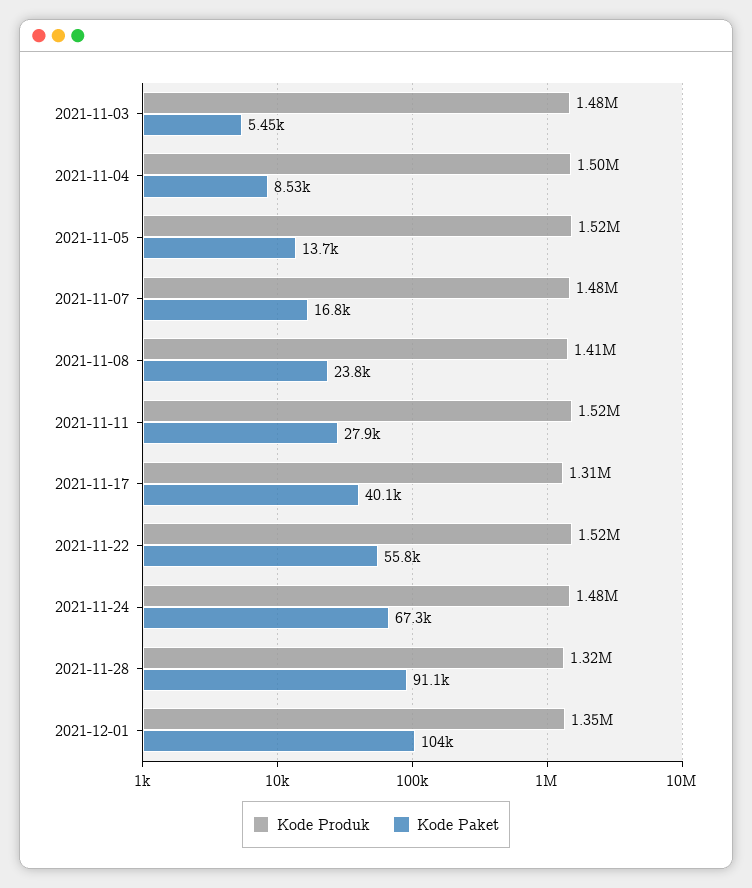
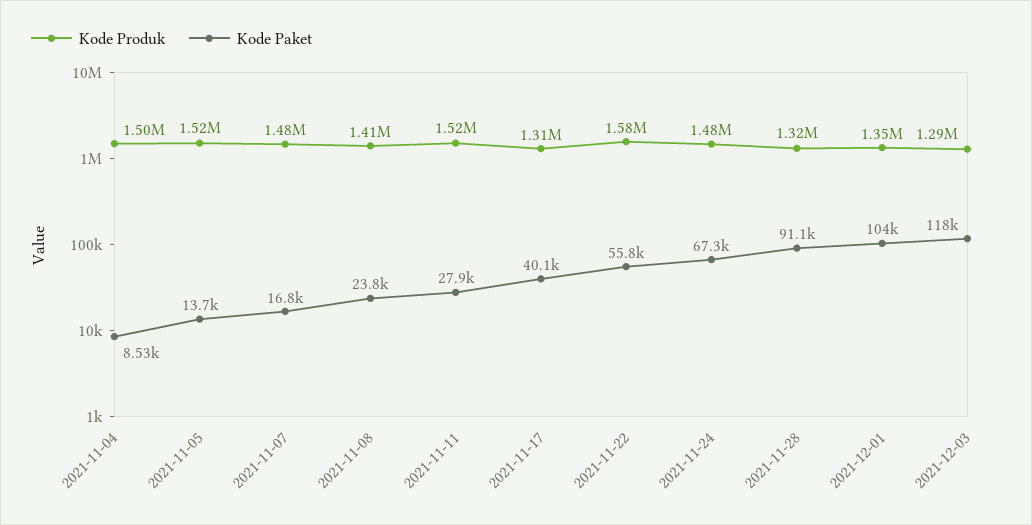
Kode Produk, 2021-11-03: 1480000 -> none
Kode Paket, 2021-11-03: 5450 -> none
Kode Produk, 2021-11-22: 1520000 -> 1580000
Kode Produk, 2021-12-03: none -> 1290000
Kode Paket, 2021-12-03: none -> 118000

